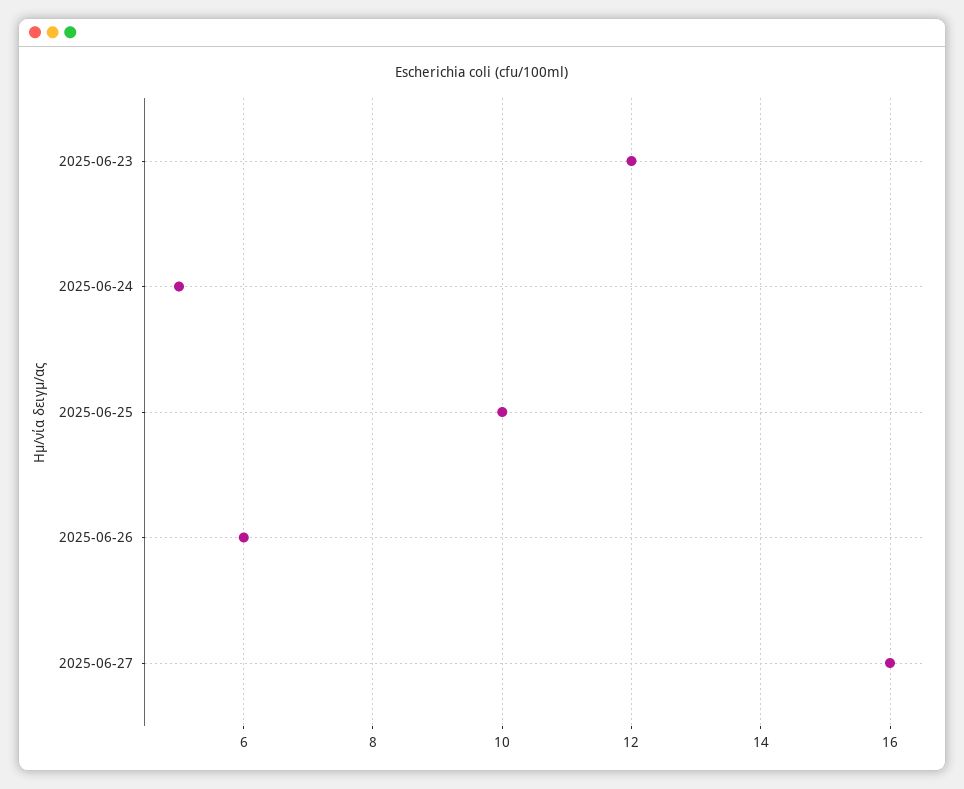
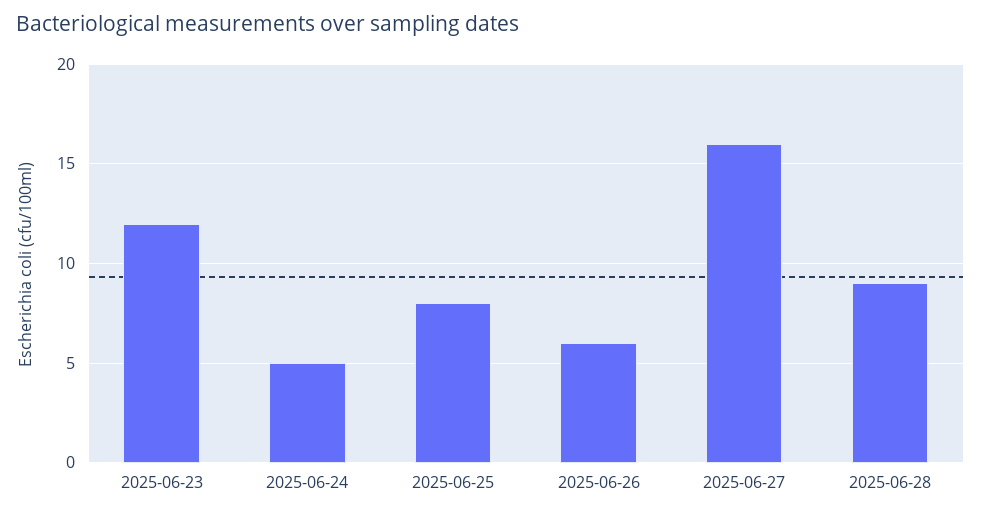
2025-06-25: 10 -> 8
2025-06-28: none -> 9

